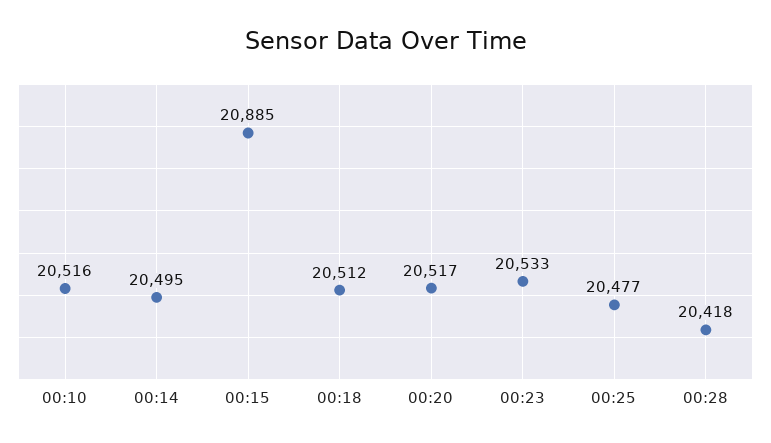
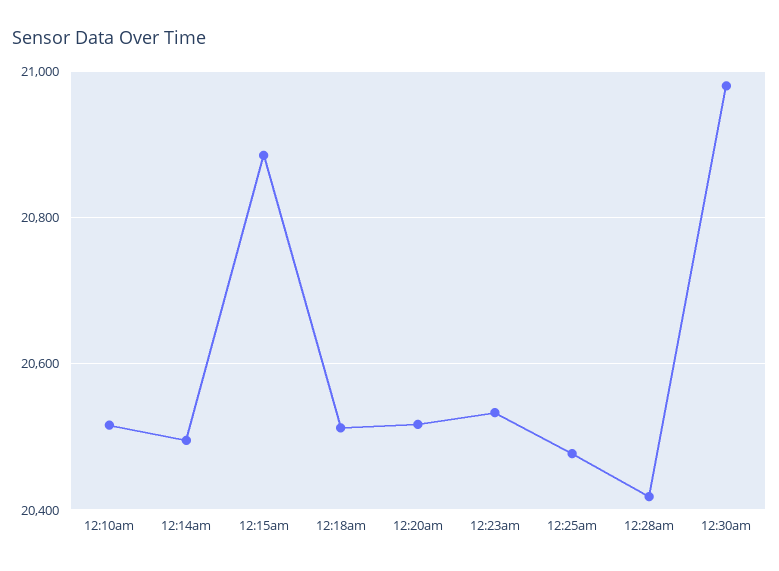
12:30am: none -> 20980

